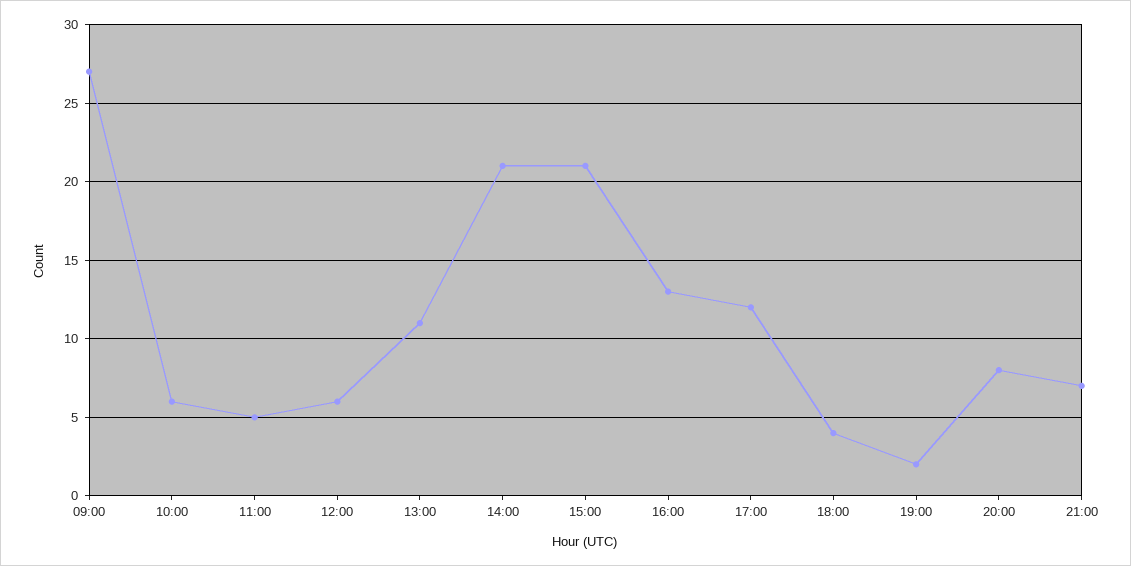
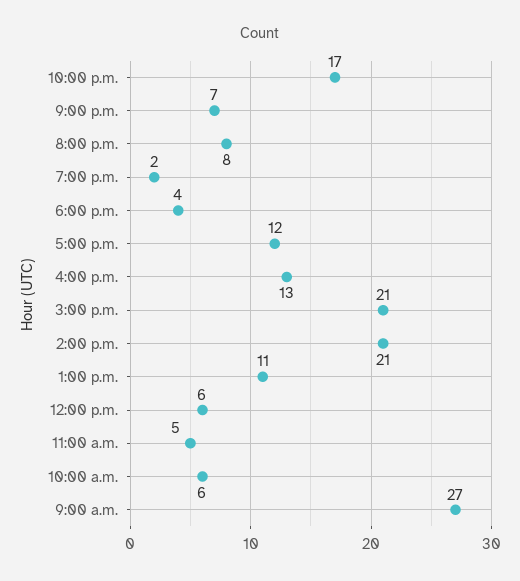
10:00 p.m.: none -> 17

